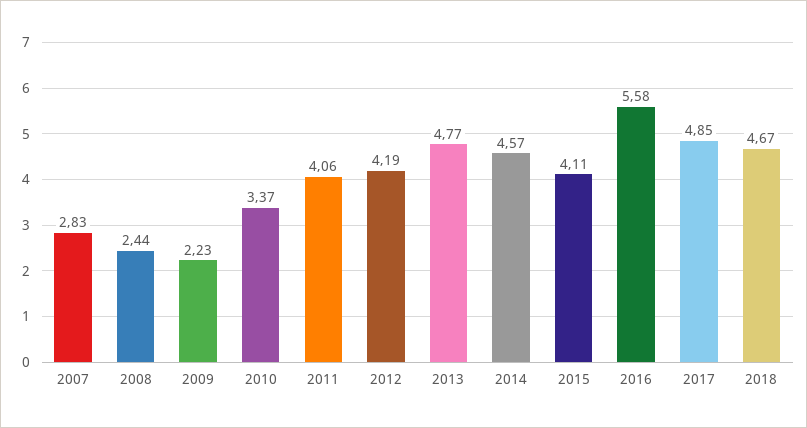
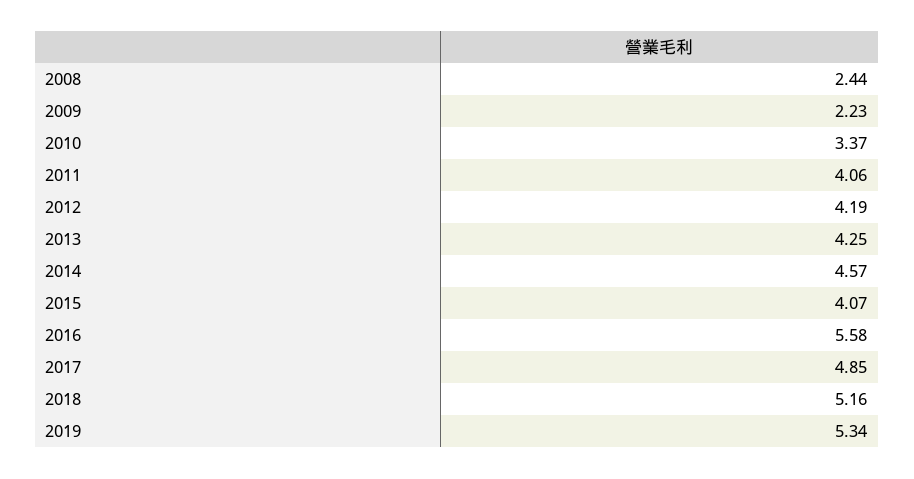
2007: 2.83 -> none
2013: 4.77 -> 4.25
2015: 4.11 -> 4.07
2018: 4.67 -> 5.16
2019: none -> 5.34

